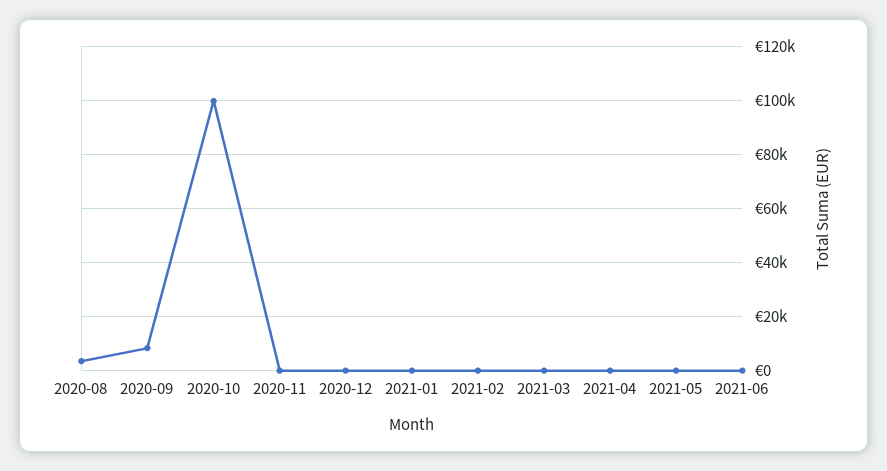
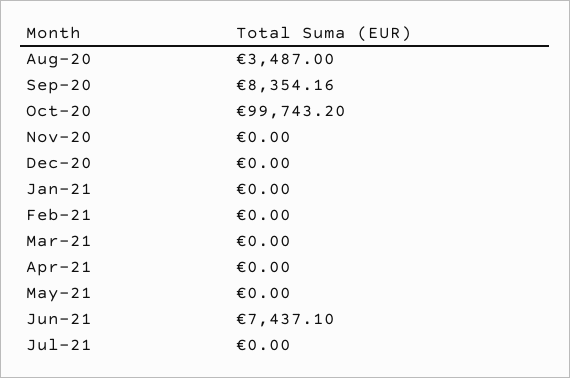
2021-06: 0 -> 7437.1
Jul-21: none -> 0

